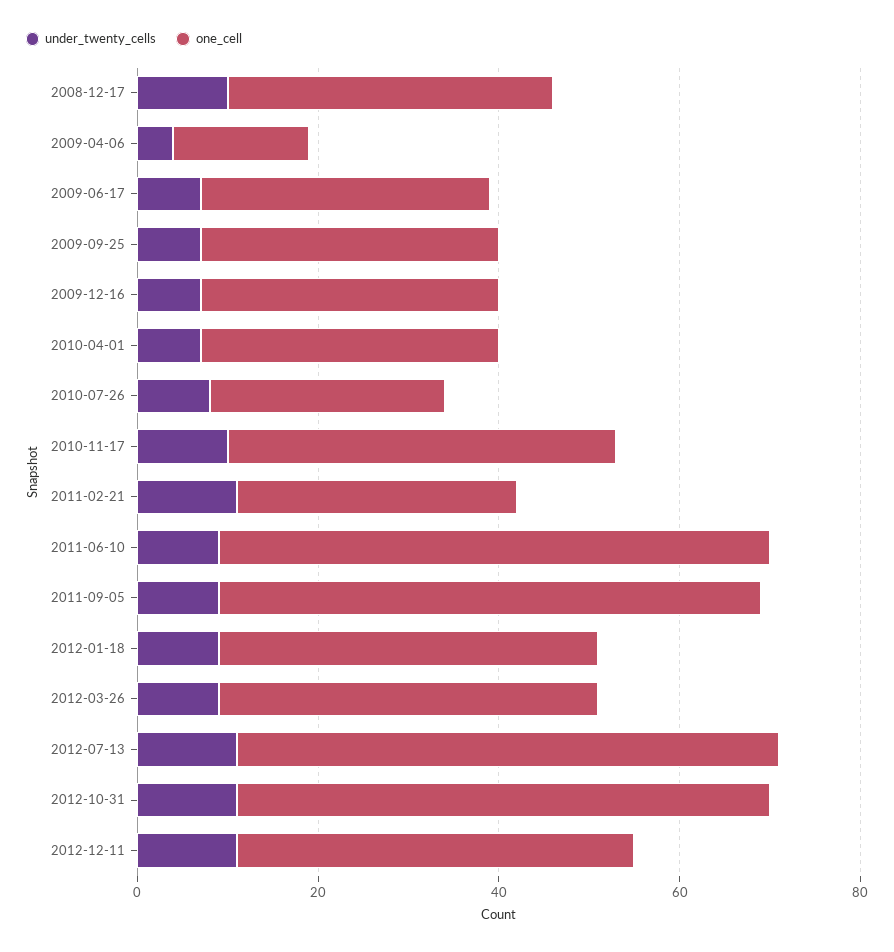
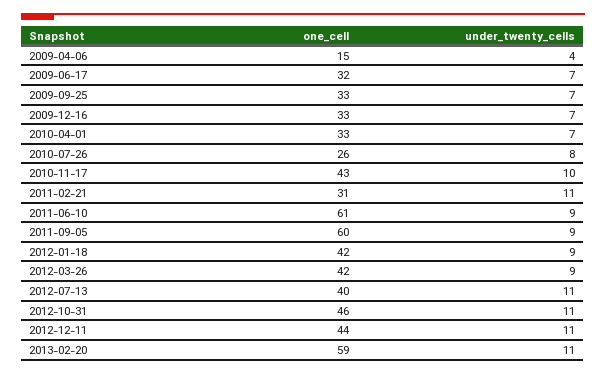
under_twenty_cells, 2008-12-17: 10 -> none
one_cell, 2008-12-17: 35 -> none
one_cell, 2012-07-13: 60 -> 40
one_cell, 2012-10-31: 60 -> 46
one_cell, 2013-02-20: none -> 59
under_twenty_cells, 2013-02-20: none -> 11

